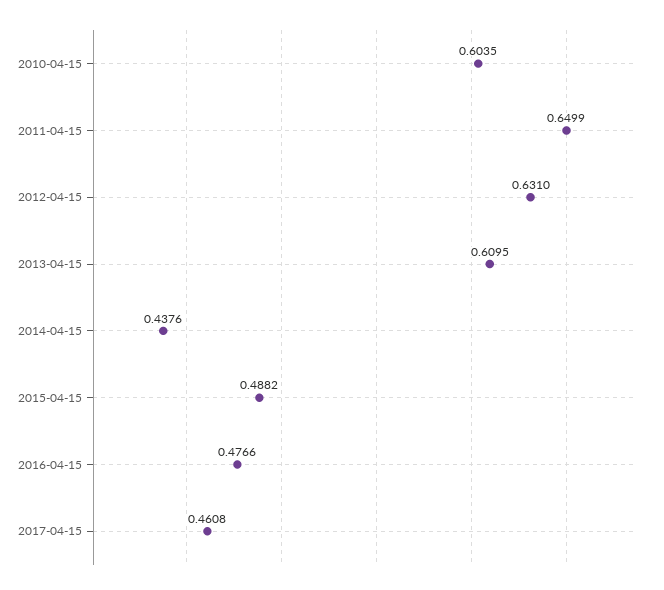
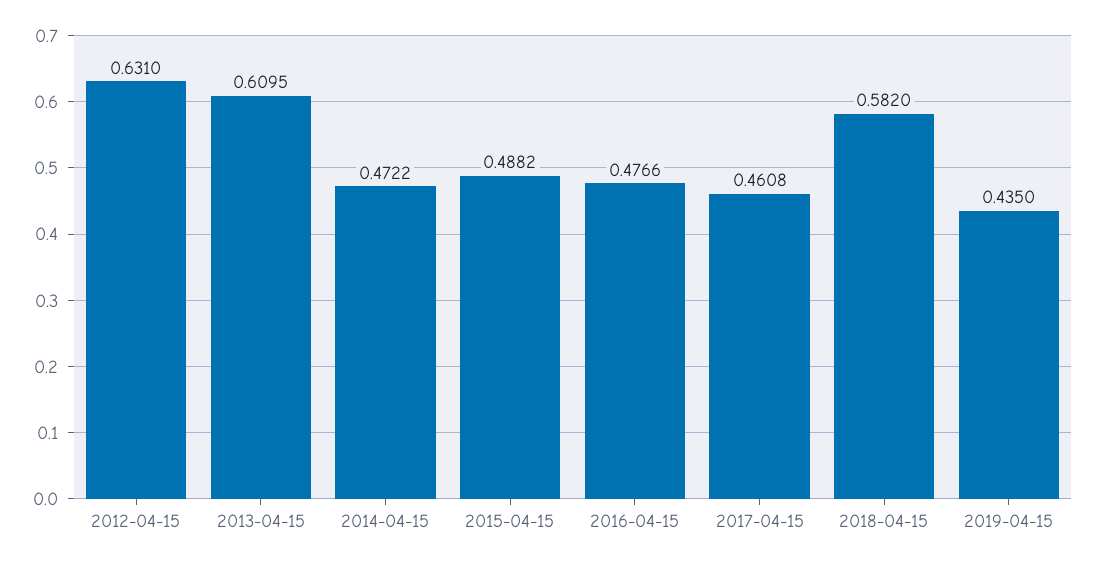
2010-04-15: 0.6035 -> none
2011-04-15: 0.6499 -> none
2014-04-15: 0.4376 -> 0.4722
2018-04-15: none -> 0.582
2019-04-15: none -> 0.435

